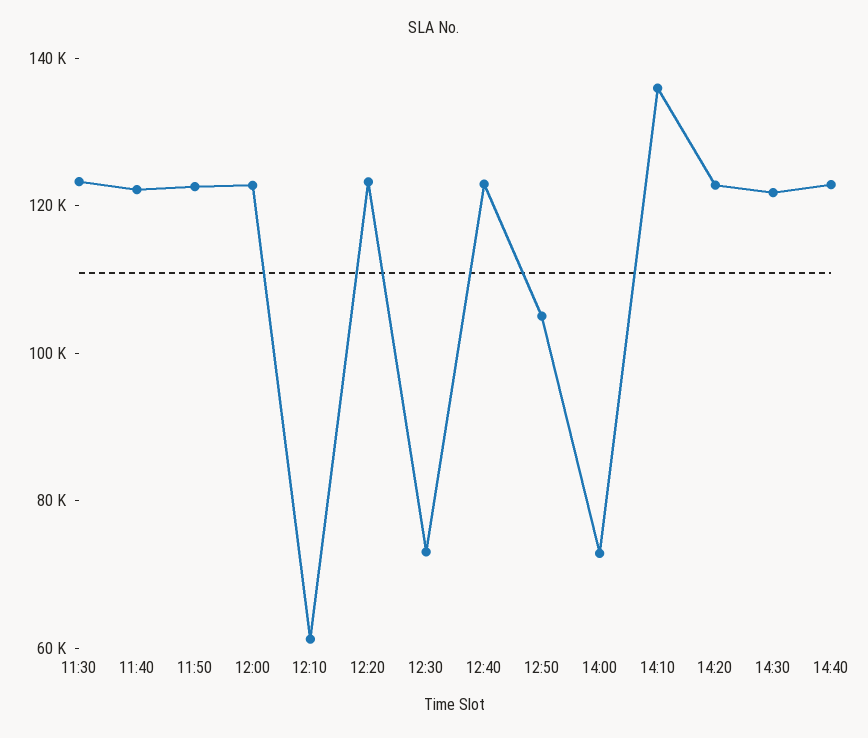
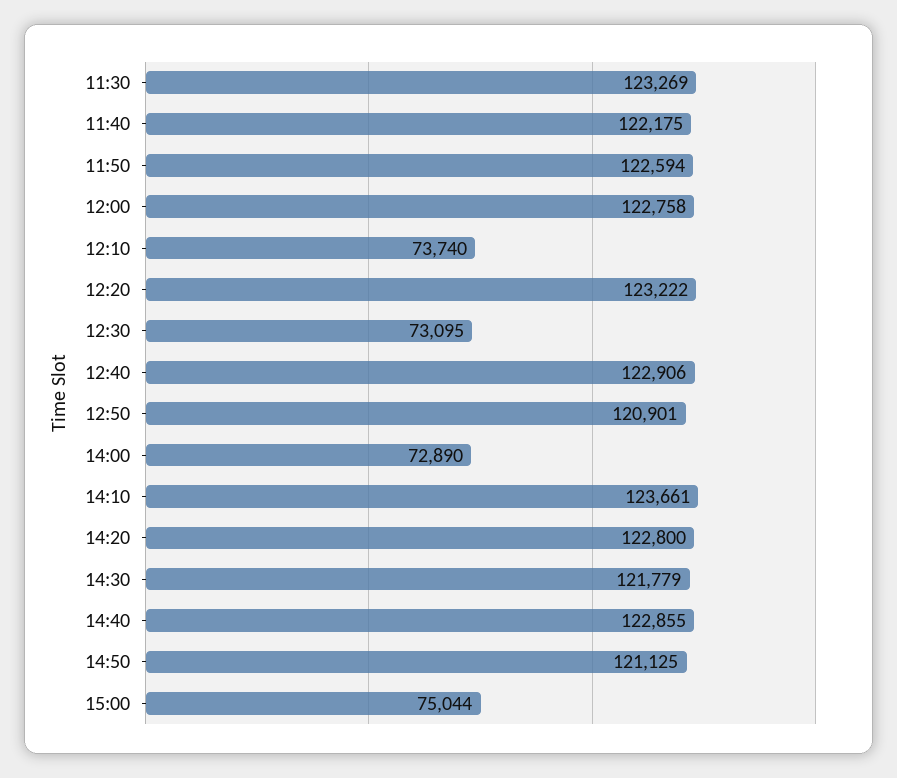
12:10: 60000 -> 73740
12:50: 105000 -> 120901
14:10: 135000 -> 123661
14:50: none -> 121125
15:00: none -> 75044

